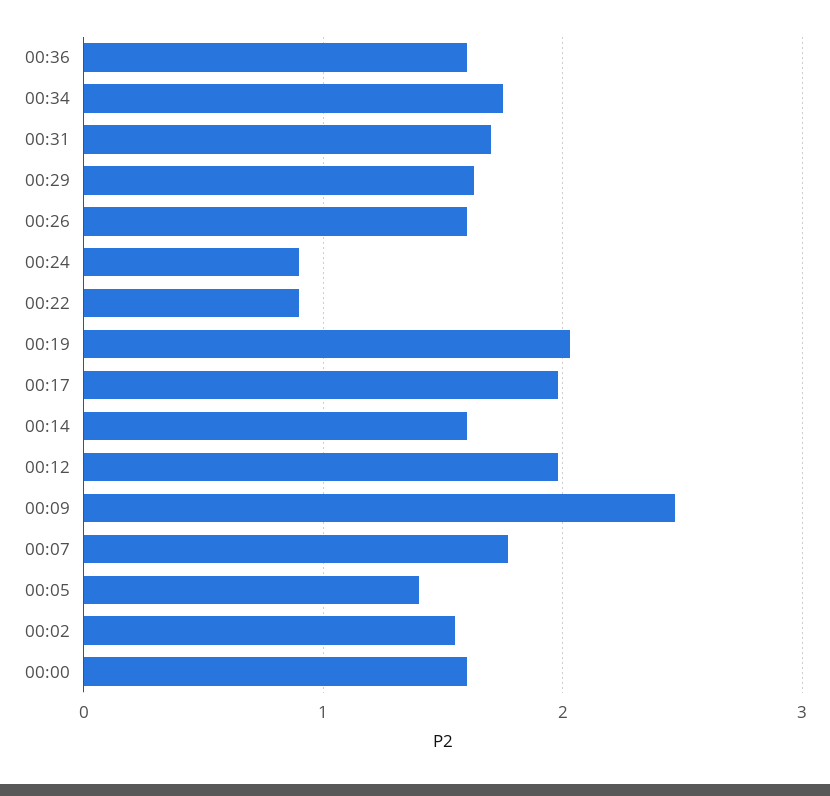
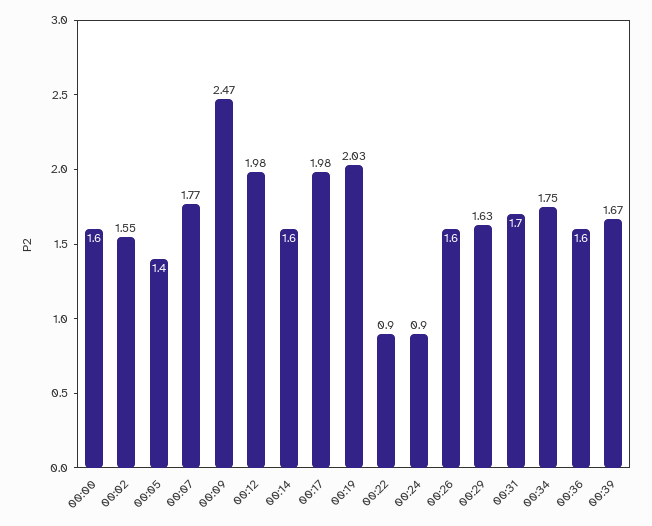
00:39: none -> 1.67

